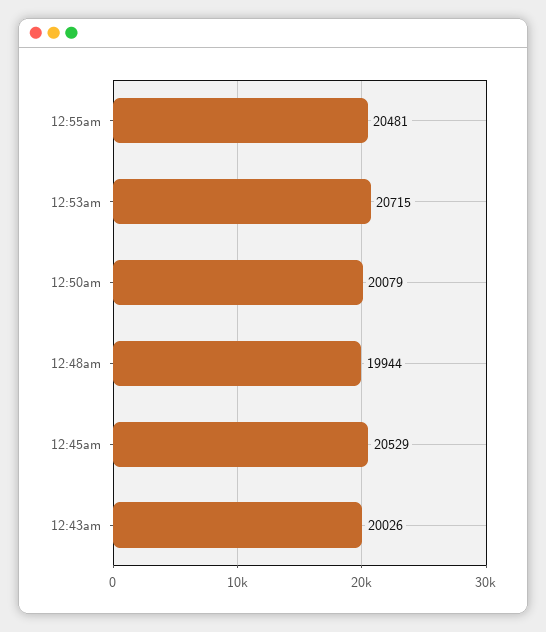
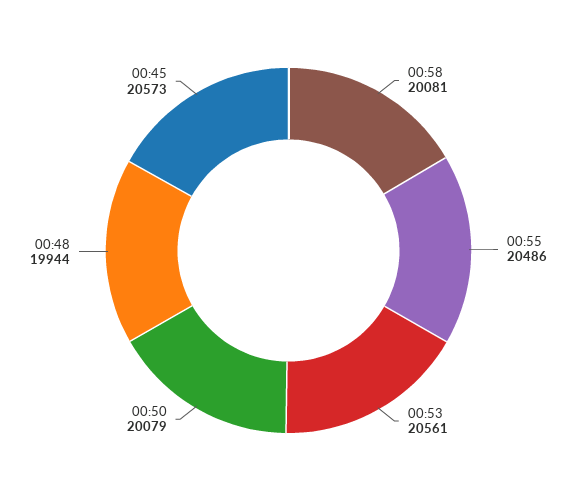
12:55am: 20481 -> 20486
12:53am: 20715 -> 20561
12:45am: 20529 -> 20573
12:43am: 20026 -> none
00:58: none -> 20081

